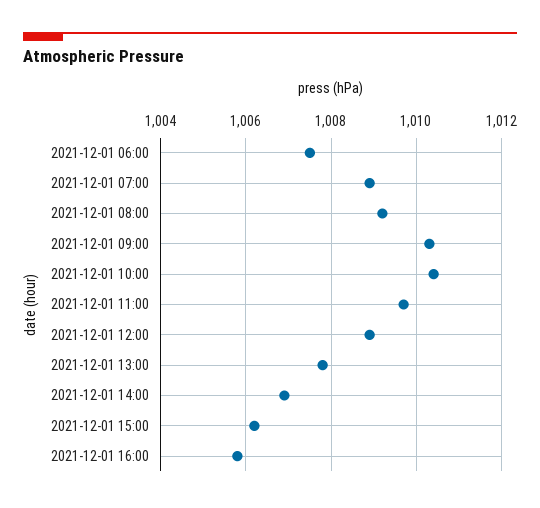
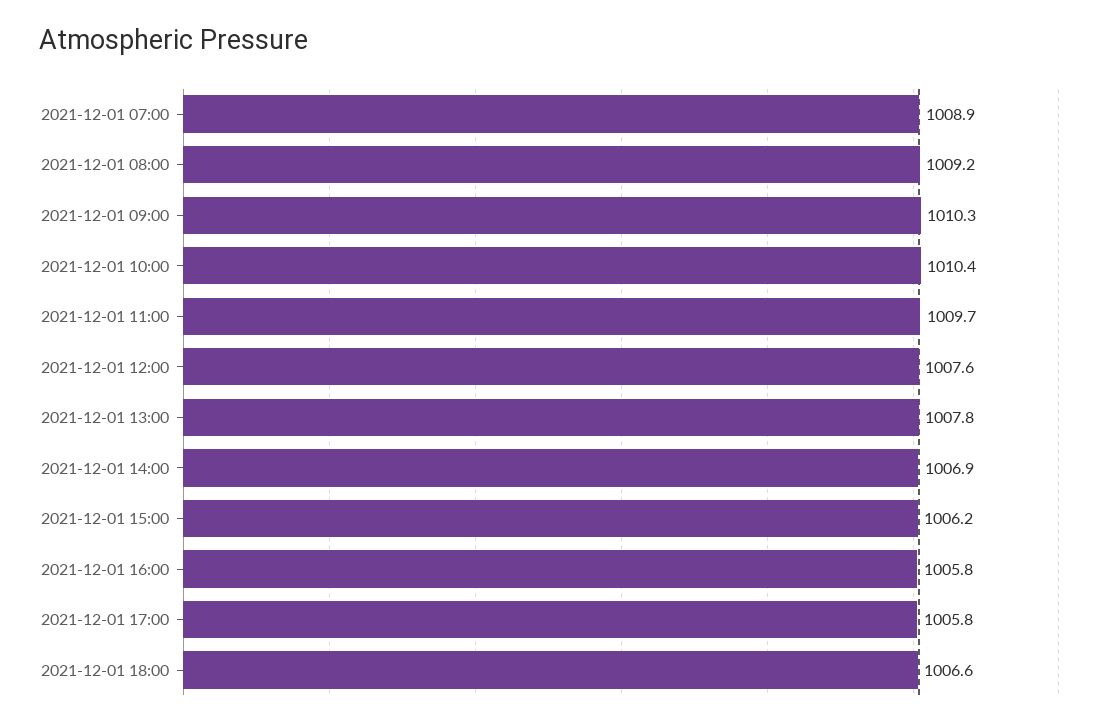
2021-12-01 06:00: 1007.5 -> none
2021-12-01 12:00: 1009 -> 1007.6
2021-12-01 17:00: none -> 1005.8
2021-12-01 18:00: none -> 1006.6

